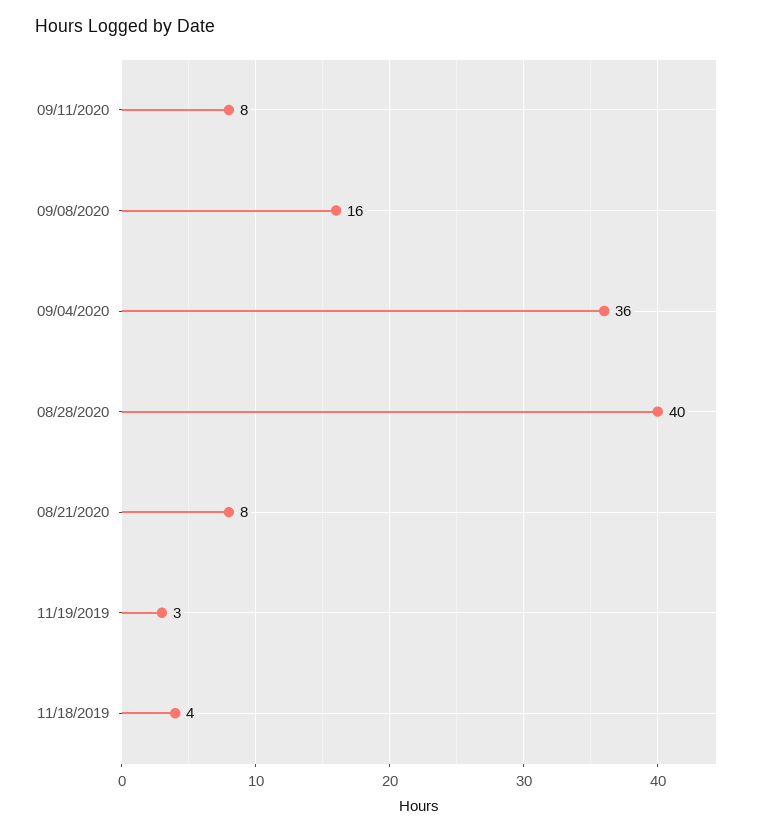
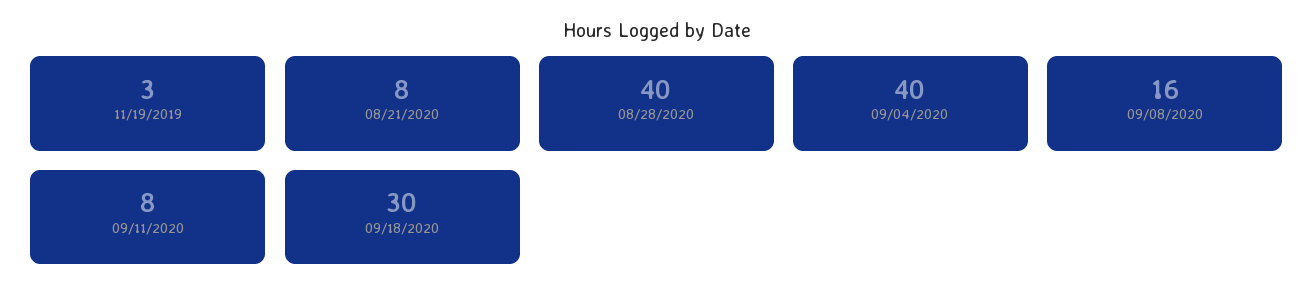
09/04/2020: 36 -> 40
11/18/2019: 4 -> none
09/18/2020: none -> 30

